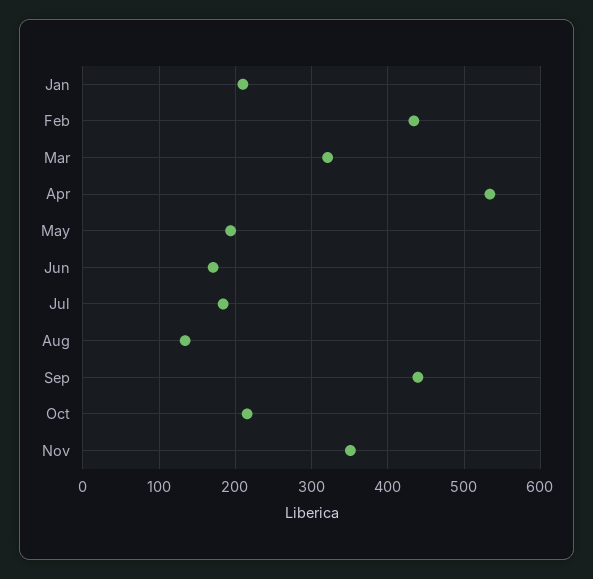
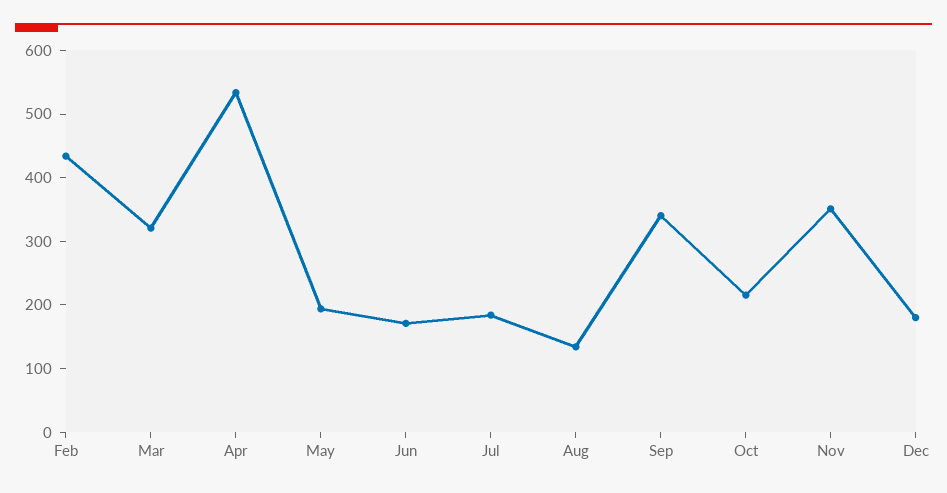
Jan: 210 -> none
Sep: 440 -> 340
Dec: none -> 180

